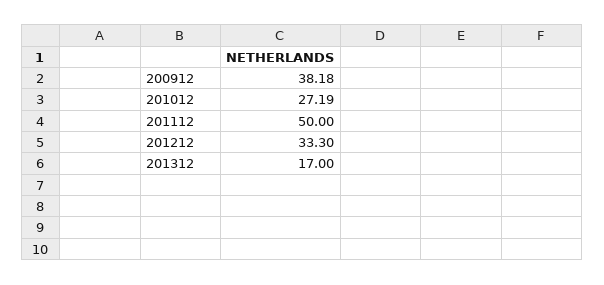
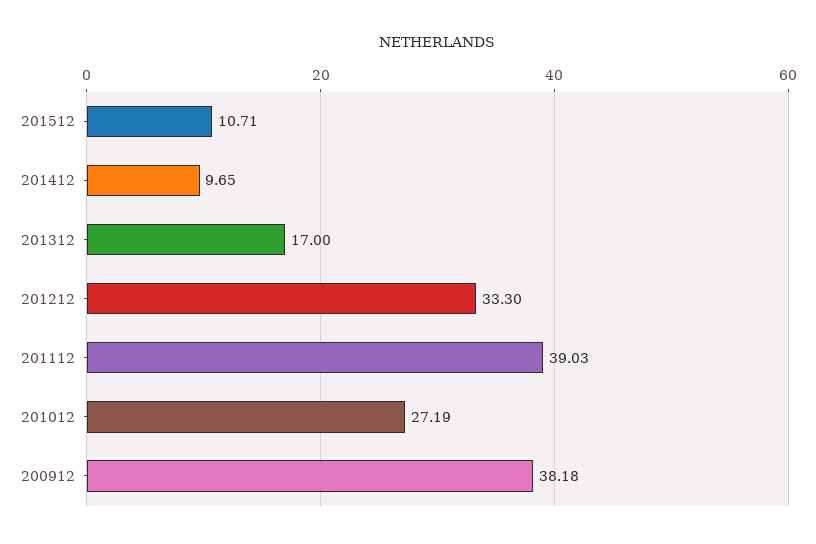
201112: 50 -> 39.03
201512: none -> 10.71
201412: none -> 9.65

